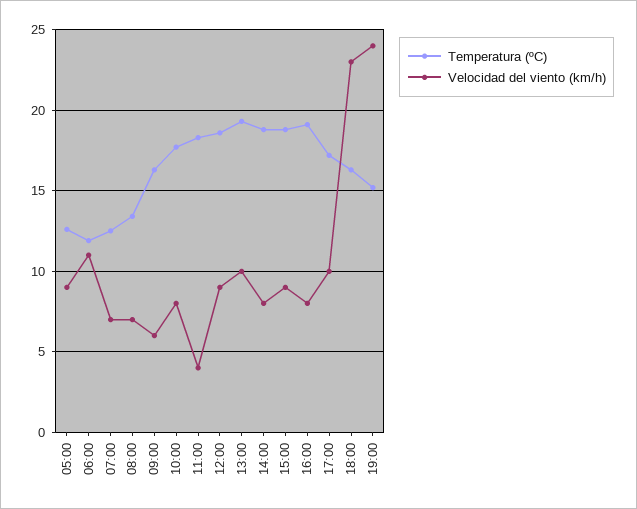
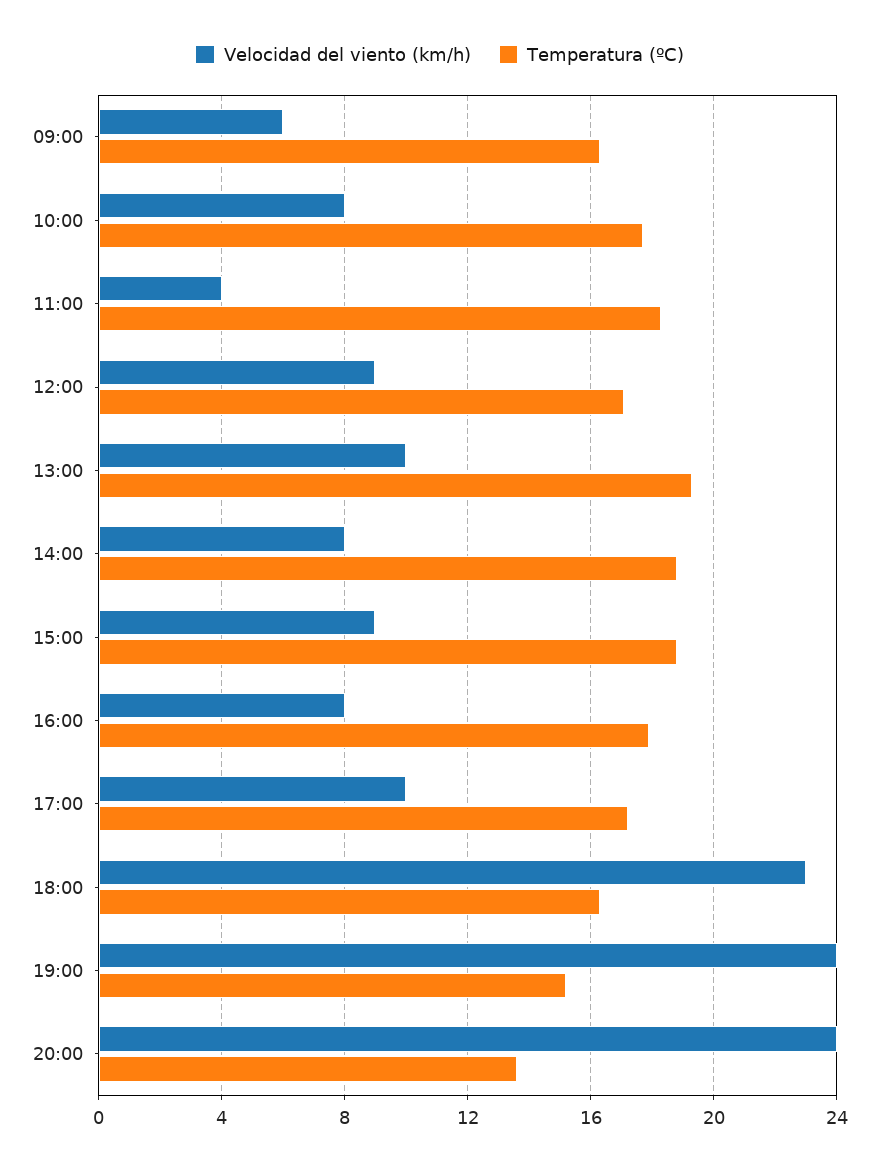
Temperatura (ºC), 05:00: 12.5 -> none
Velocidad del viento (km/h), 05:00: 9 -> none
Temperatura (ºC), 06:00: 12 -> none
Velocidad del viento (km/h), 06:00: 11 -> none
Temperatura (ºC), 07:00: 12.5 -> none
Velocidad del viento (km/h), 07:00: 7 -> none
Temperatura (ºC), 08:00: 13.5 -> none
Velocidad del viento (km/h), 08:00: 7 -> none
Temperatura (ºC), 12:00: 18.5 -> 17
Temperatura (ºC), 16:00: 19 -> 18
Velocidad del viento (km/h), 20:00: none -> 24
Temperatura (ºC), 20:00: none -> 13.5

